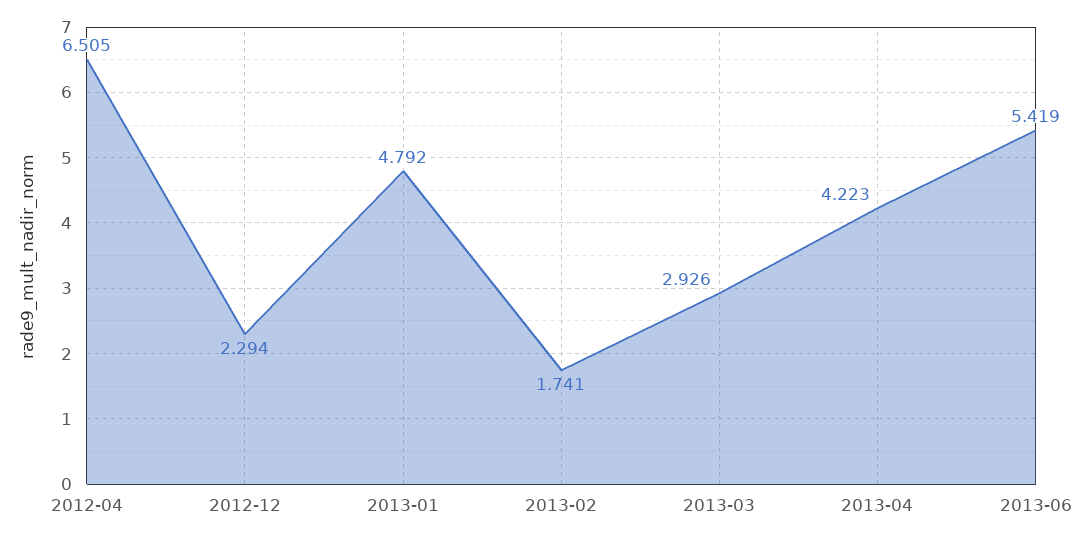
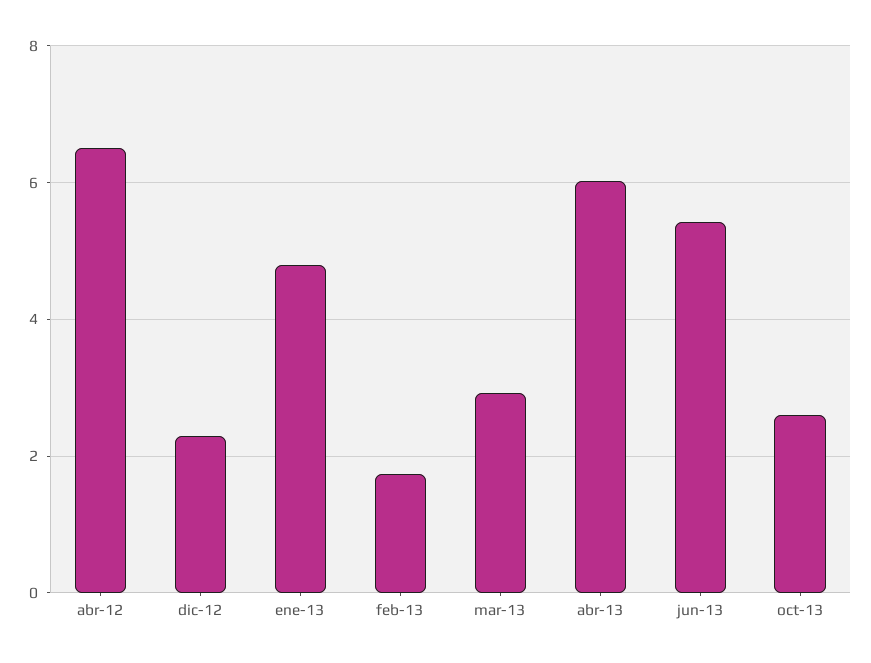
2013-04: 4.223 -> 6
oct-13: none -> 2.6

